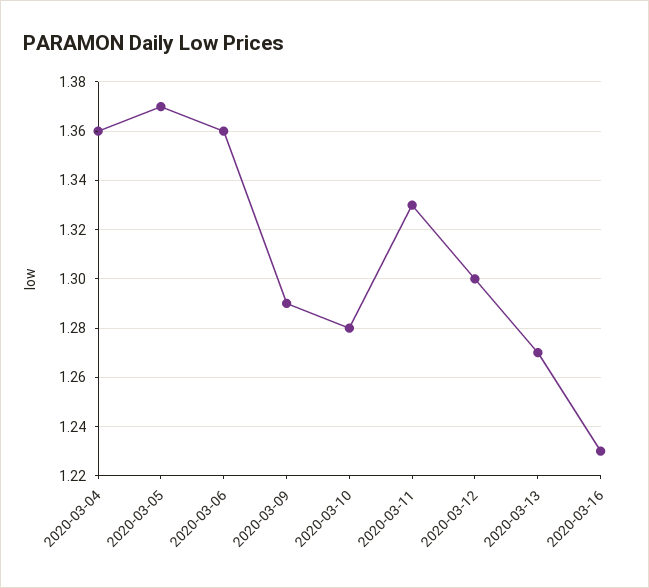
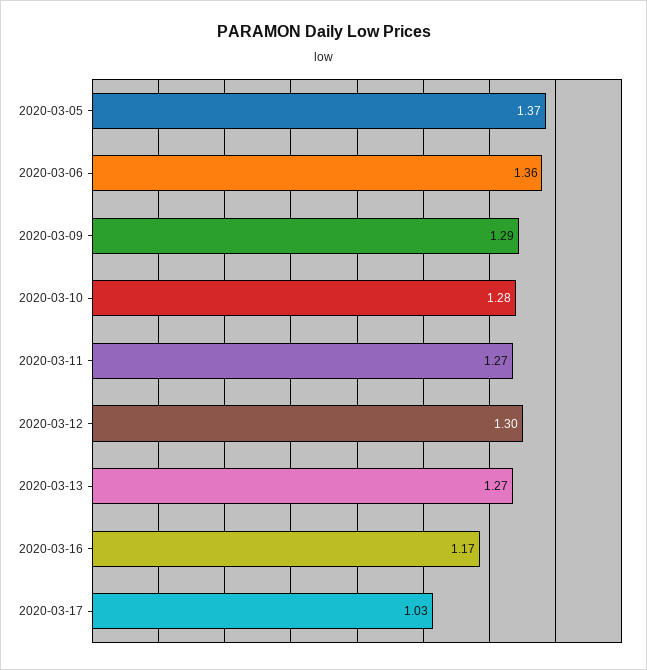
2020-03-04: 1.36 -> none
2020-03-11: 1.33 -> 1.27
2020-03-16: 1.23 -> 1.17
2020-03-17: none -> 1.03

